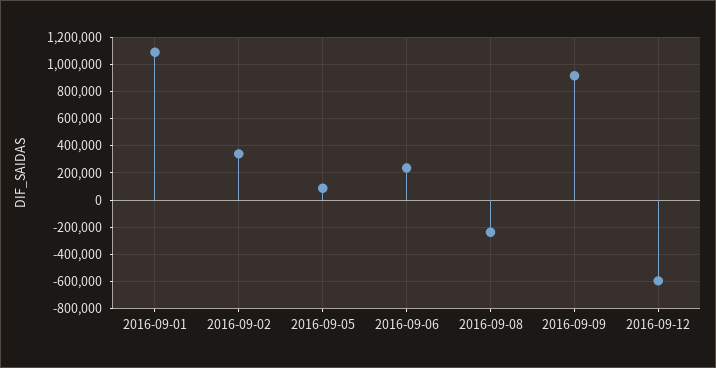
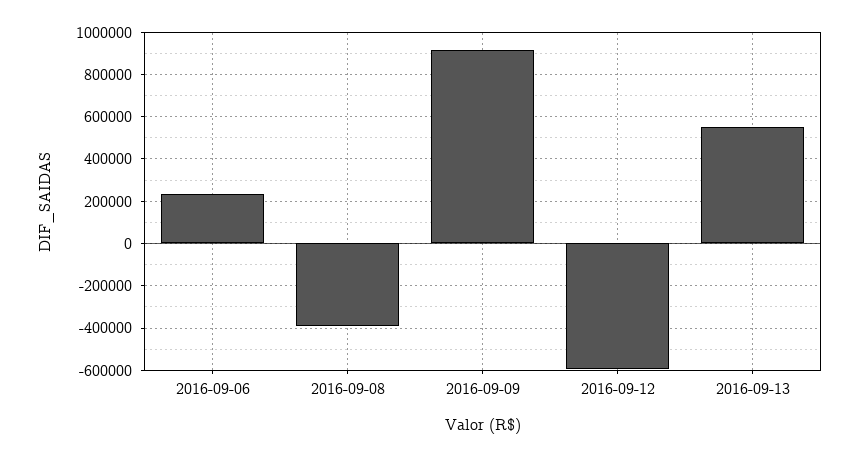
2016-09-01: 1100000 -> none
2016-09-02: 350000 -> none
2016-09-05: 100000 -> none
2016-09-08: -250000 -> -400000
2016-09-13: none -> 550000

